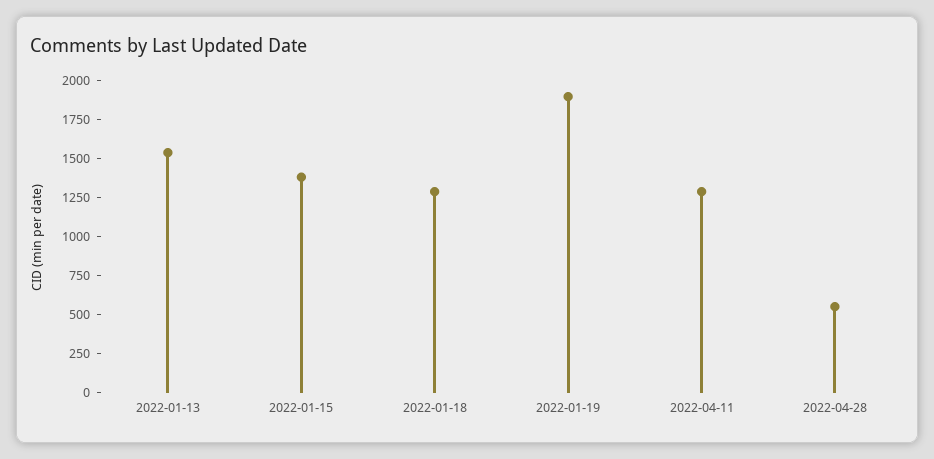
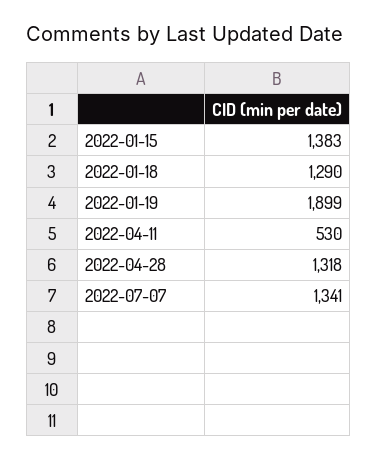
2022-01-13: 1500 -> none
2022-04-11: 1250 -> 530
2022-04-28: 500 -> 1318
2022-07-07: none -> 1341

